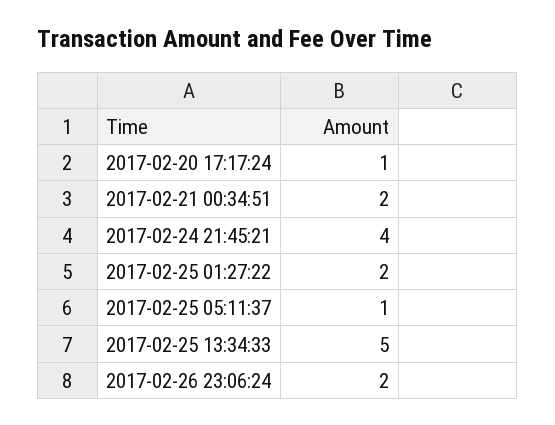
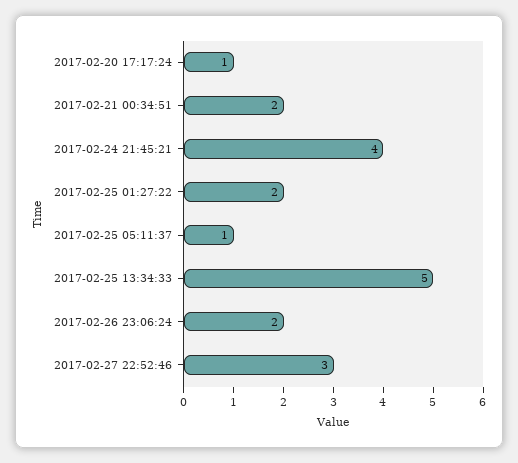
2017-02-27 22:52:46: none -> 3

